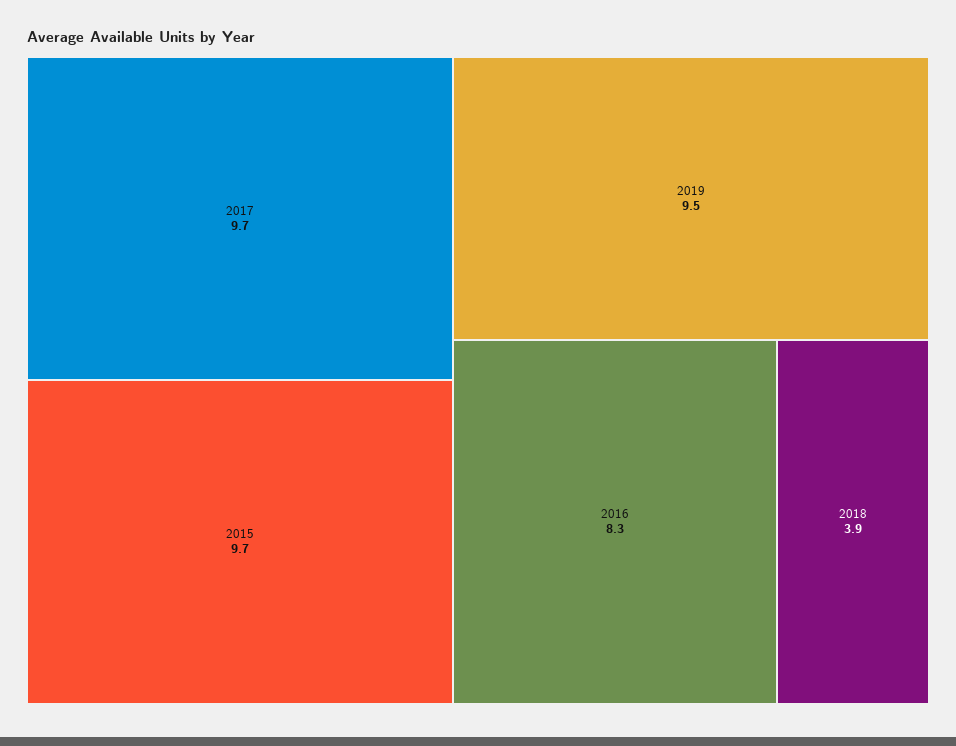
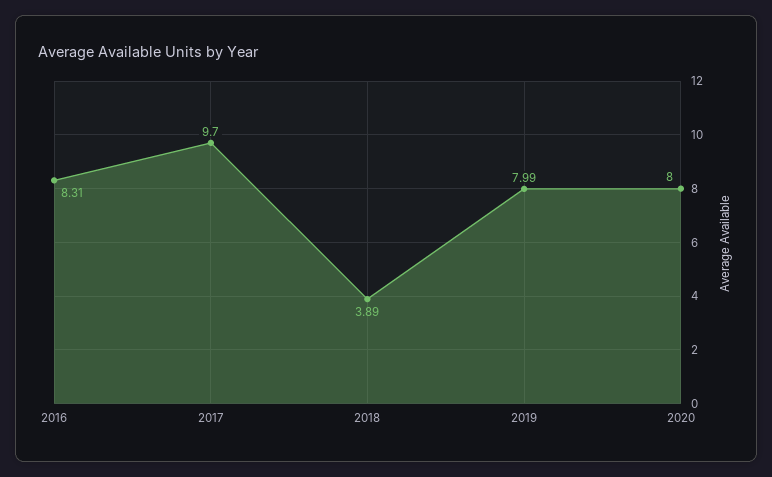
2015: 9.7 -> none
2019: 9.5 -> 7.99
2020: none -> 8

